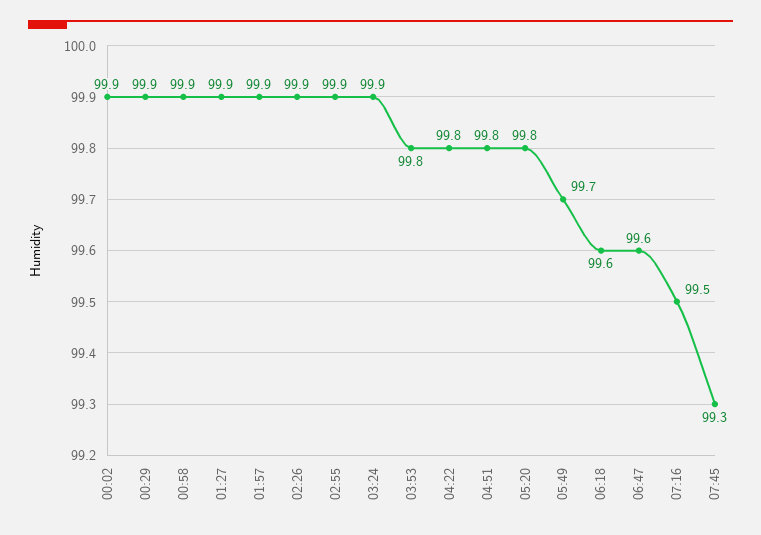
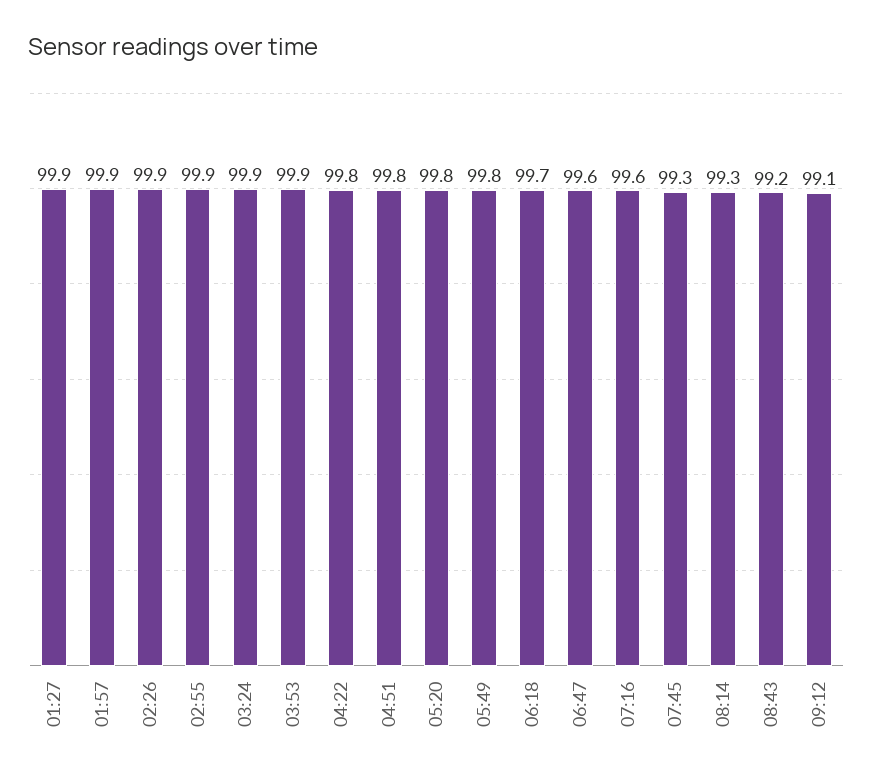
00:02: 99.9 -> none
00:29: 99.9 -> none
00:58: 99.9 -> none
03:53: 99.8 -> 99.9
05:49: 99.7 -> 99.8
06:18: 99.6 -> 99.7
07:16: 99.5 -> 99.6
08:14: none -> 99.3
08:43: none -> 99.2
09:12: none -> 99.1

